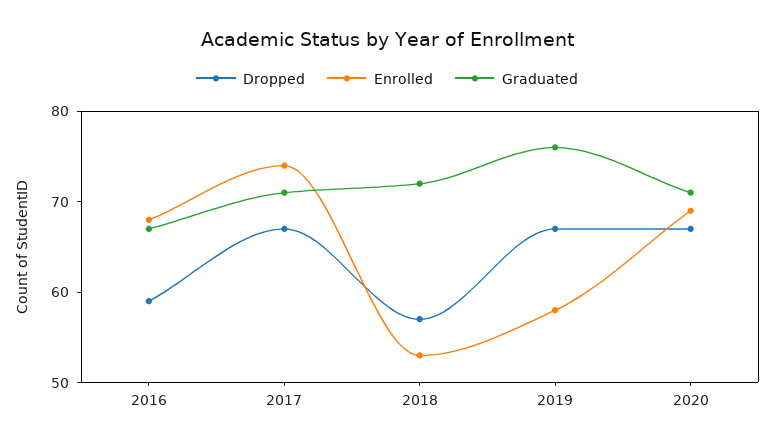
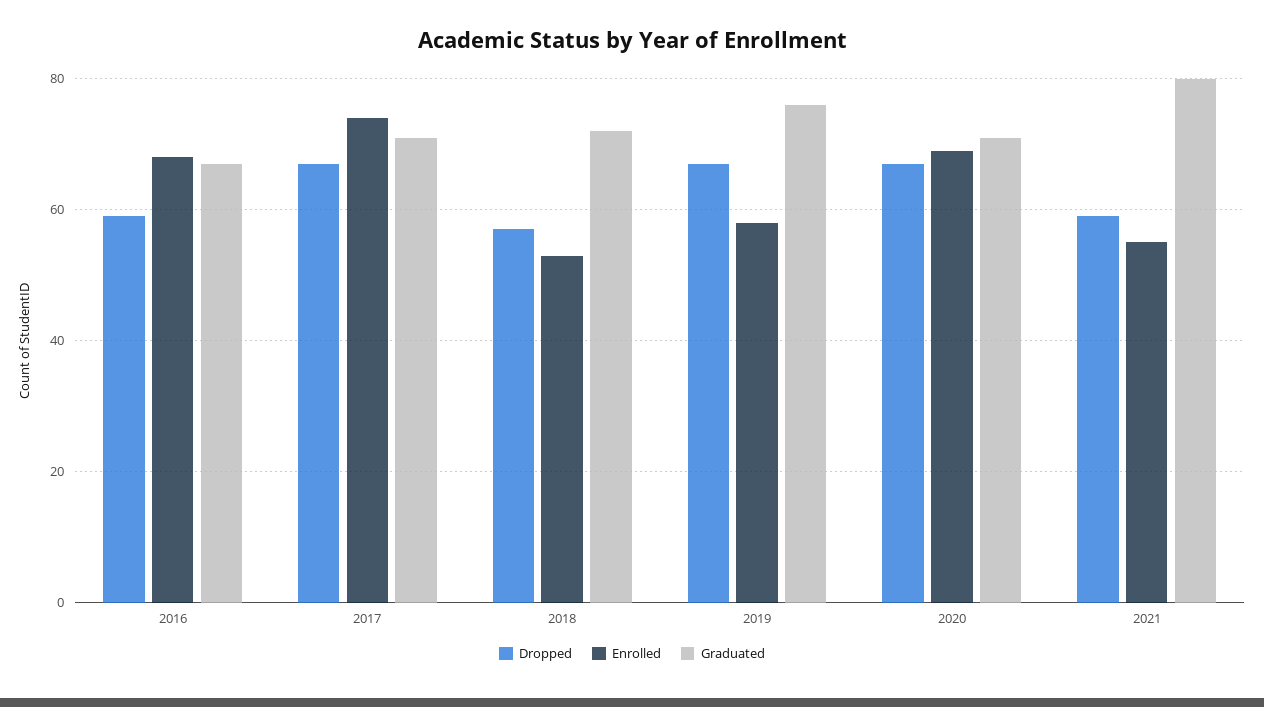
Dropped, 2021: none -> 60
Enrolled, 2021: none -> 55
Graduated, 2021: none -> 80

